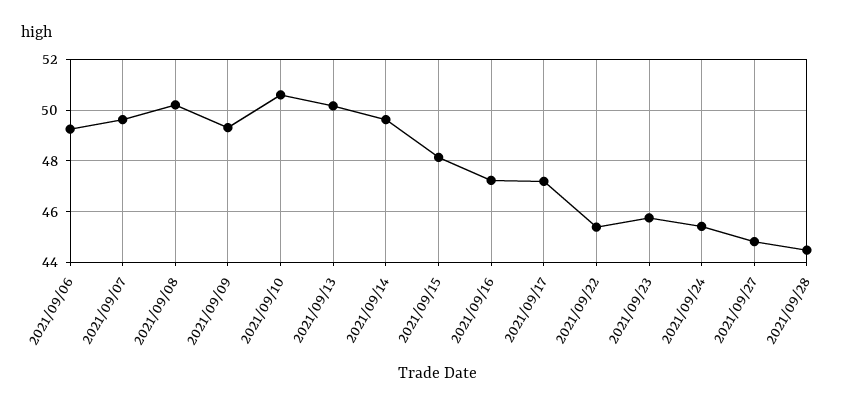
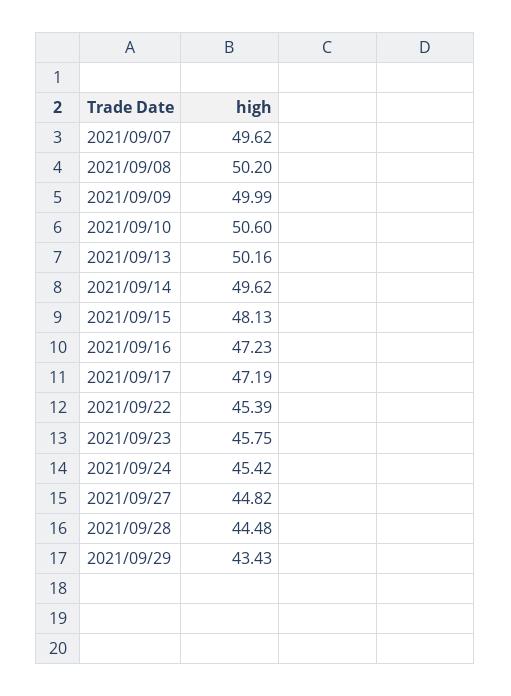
2021/09/06: 49.25 -> none
2021/09/09: 49.25 -> 49.99
2021/09/29: none -> 43.43

